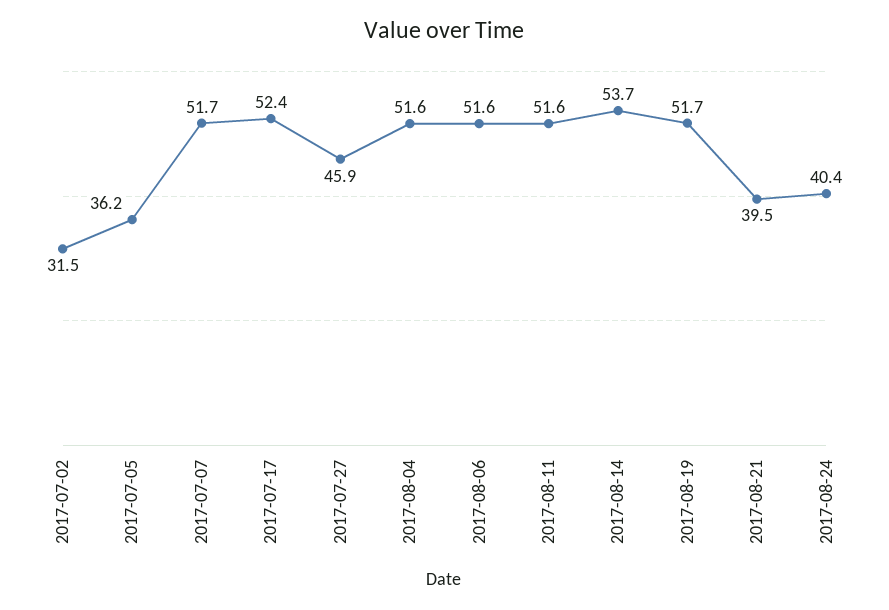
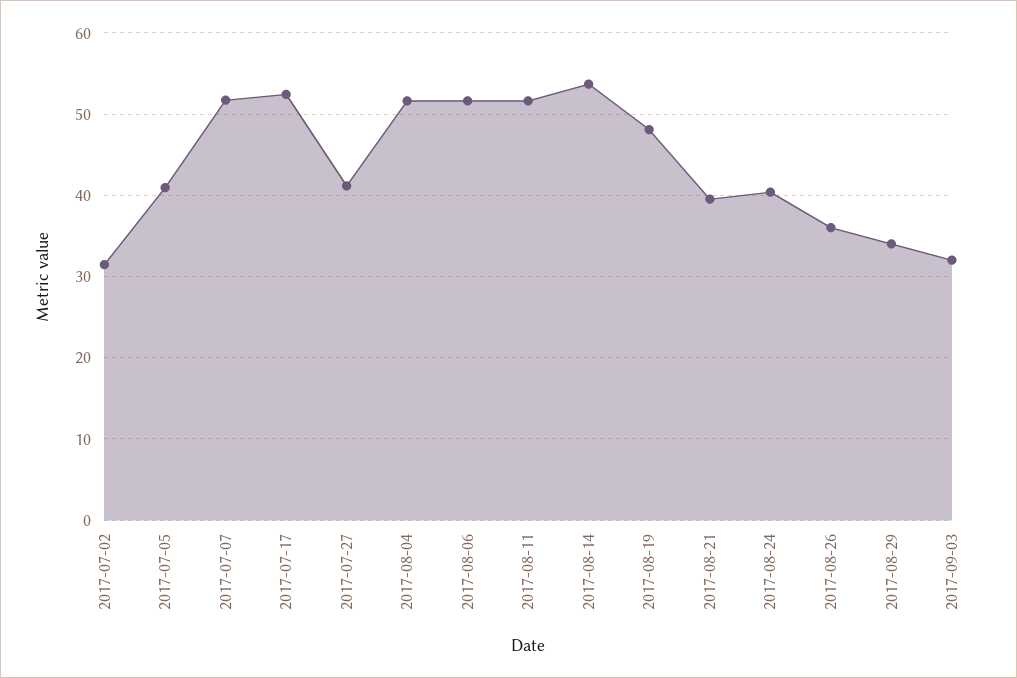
2017-07-05: 36.2 -> 41
2017-07-27: 45.9 -> 41
2017-08-19: 51.7 -> 48
2017-08-26: none -> 36
2017-08-29: none -> 34
2017-09-03: none -> 32

